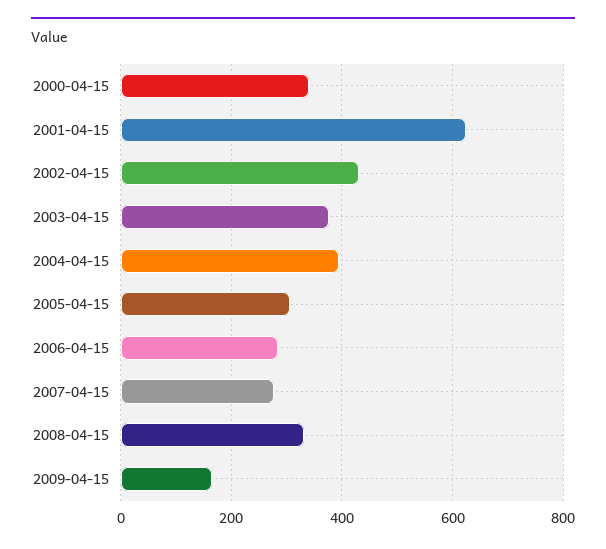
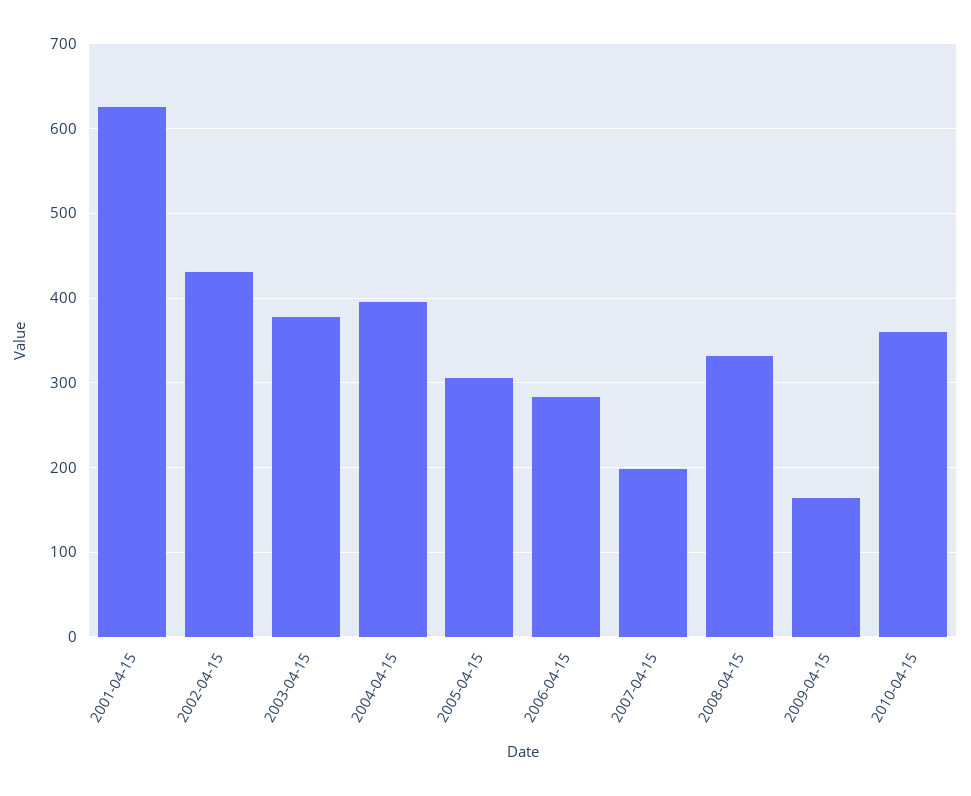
2000-04-15: 340 -> none
2007-04-15: 280 -> 200
2010-04-15: none -> 360

